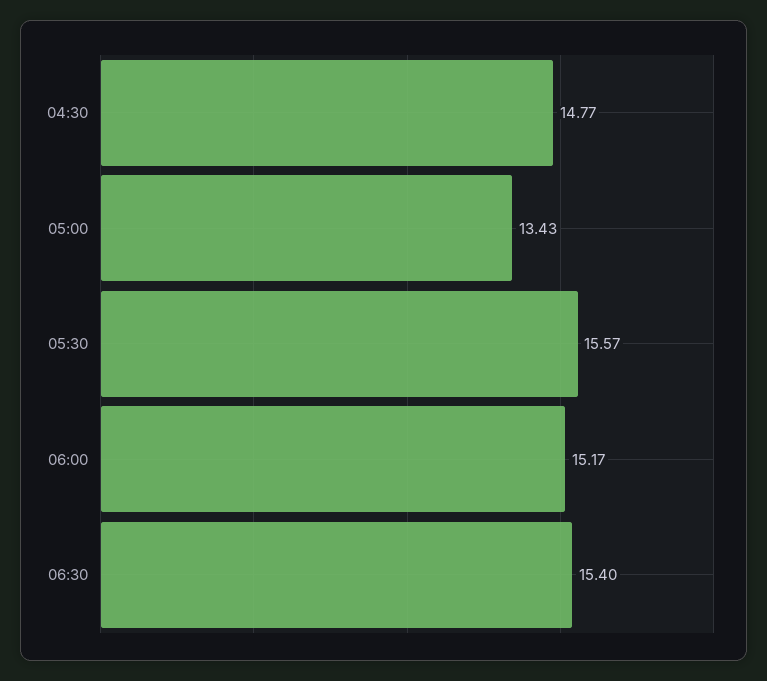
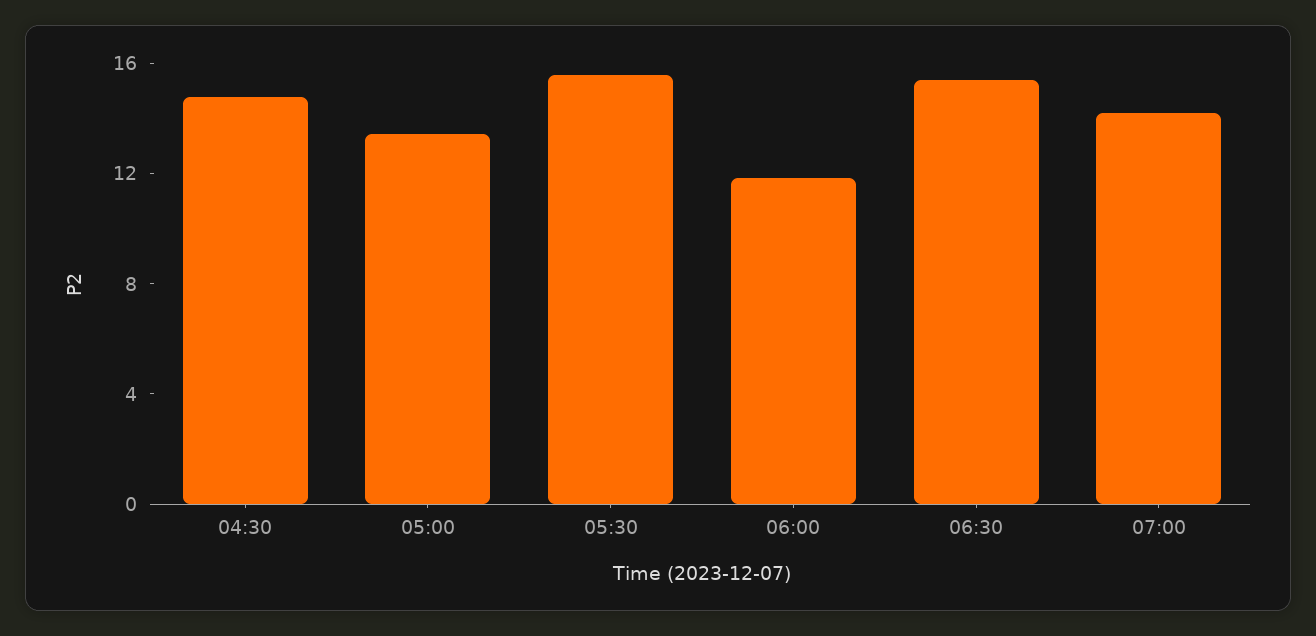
06:00: 15.17 -> 12
07:00: none -> 14

